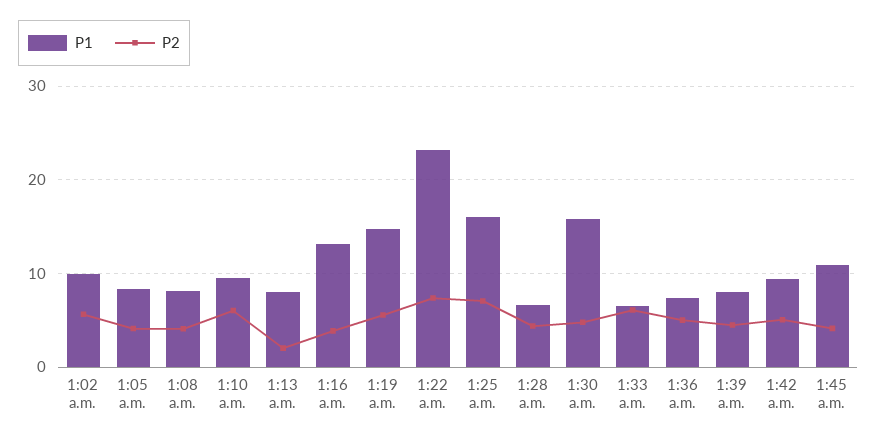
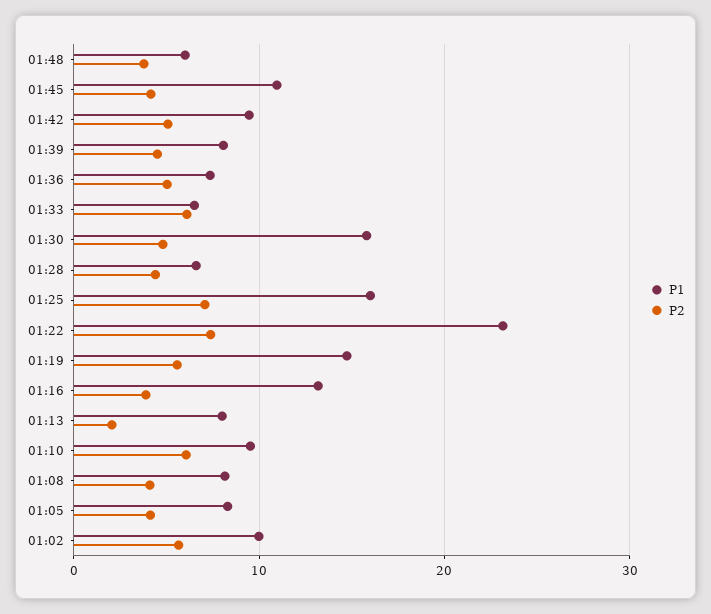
P1, 01:48: none -> 6
P2, 01:48: none -> 4

